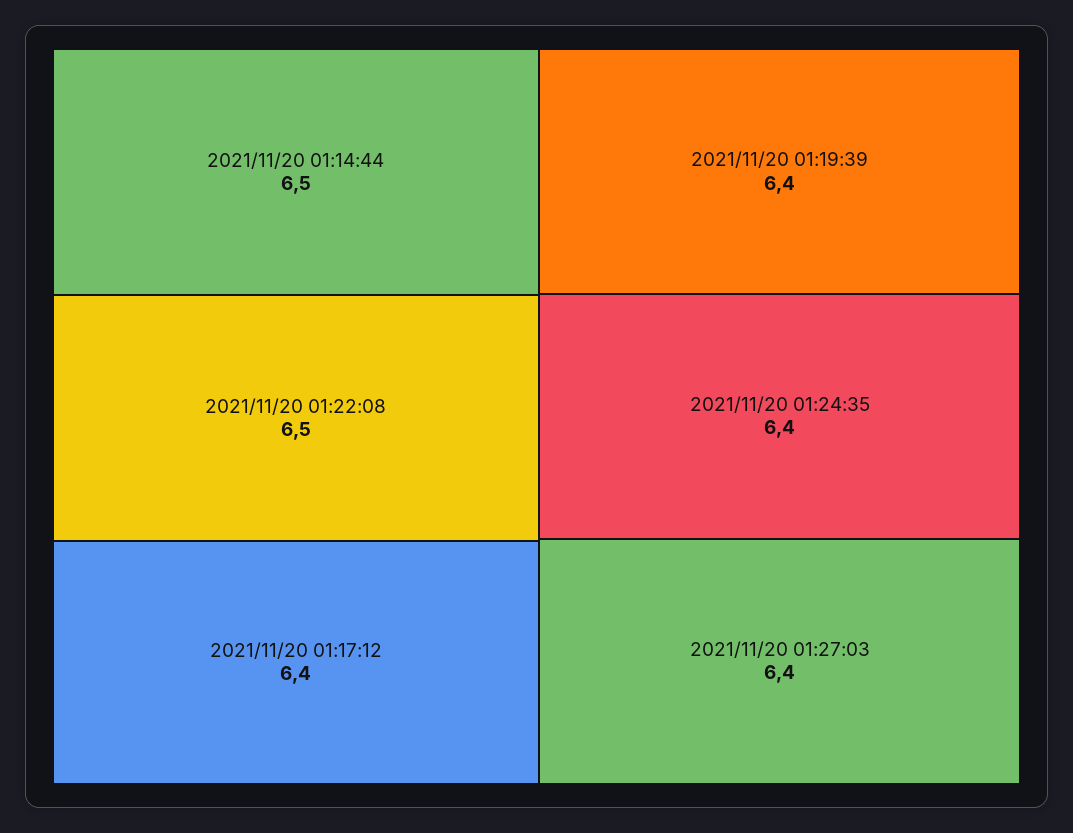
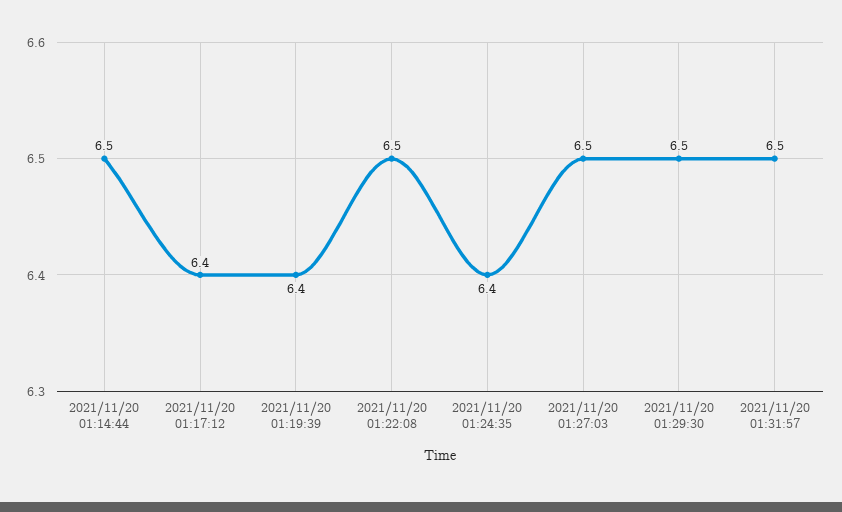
2021/11/20 01:27:03: 6.4 -> 6.5
2021/11/20 01:29:30: none -> 6.5
2021/11/20 01:31:57: none -> 6.5

